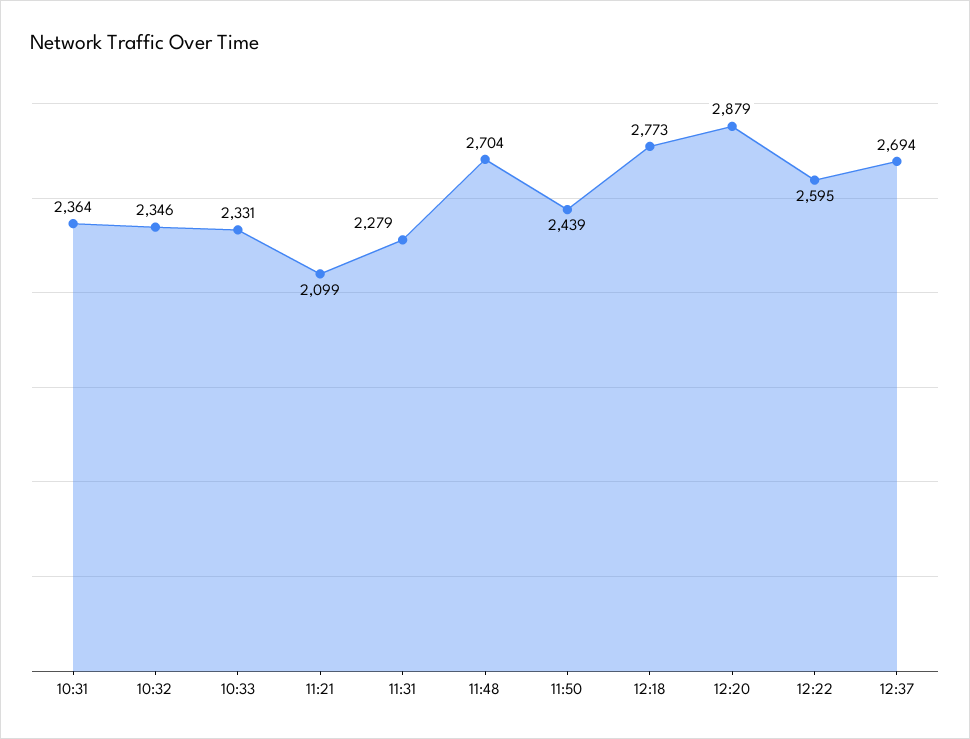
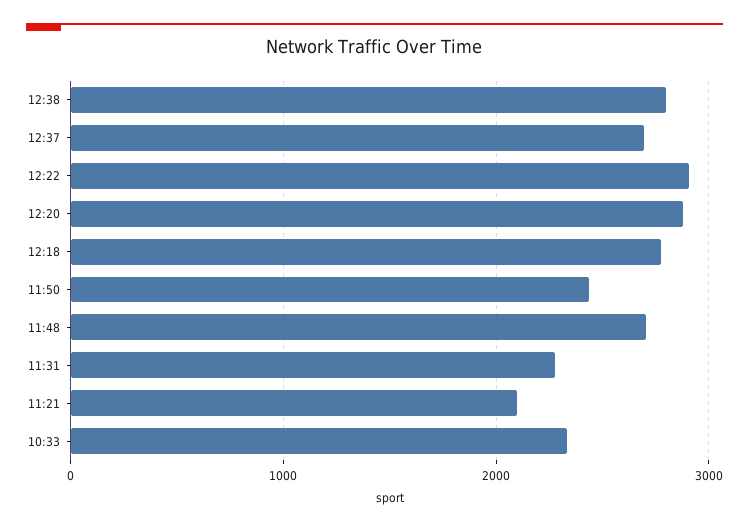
10:31: 2364 -> none
10:32: 2346 -> none
12:22: 2595 -> 2900
12:38: none -> 2800

